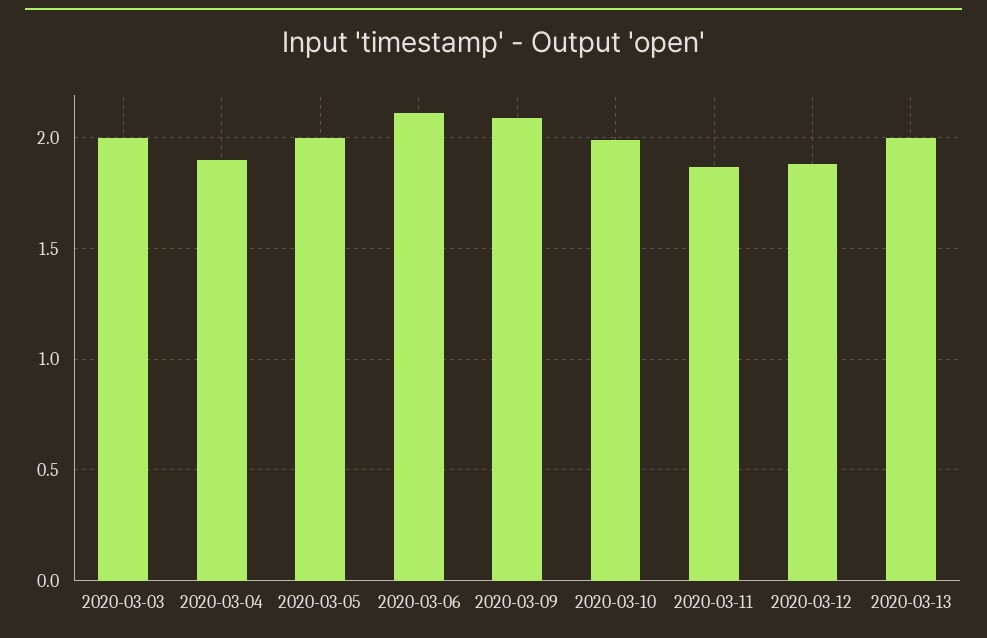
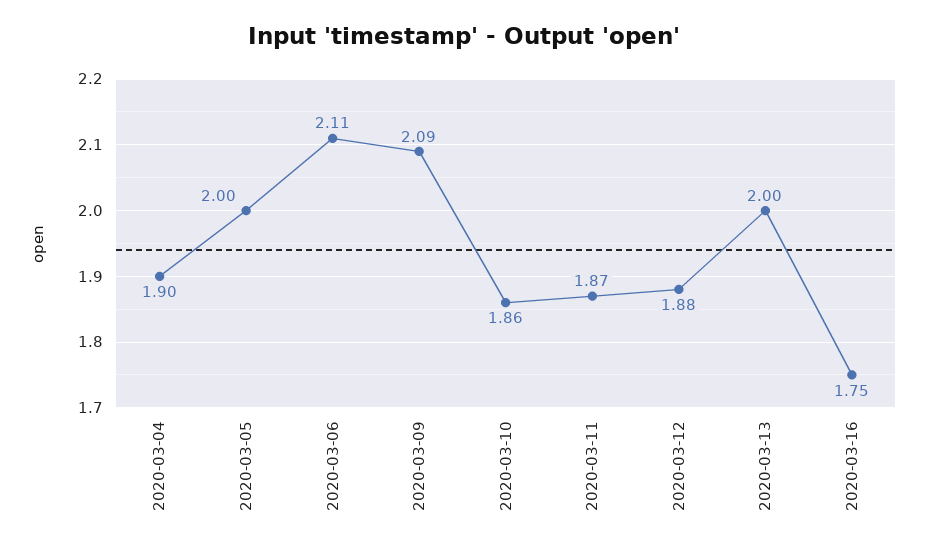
2020-03-03: 2 -> none
2020-03-10: 2 -> 1.86
2020-03-16: none -> 1.75

